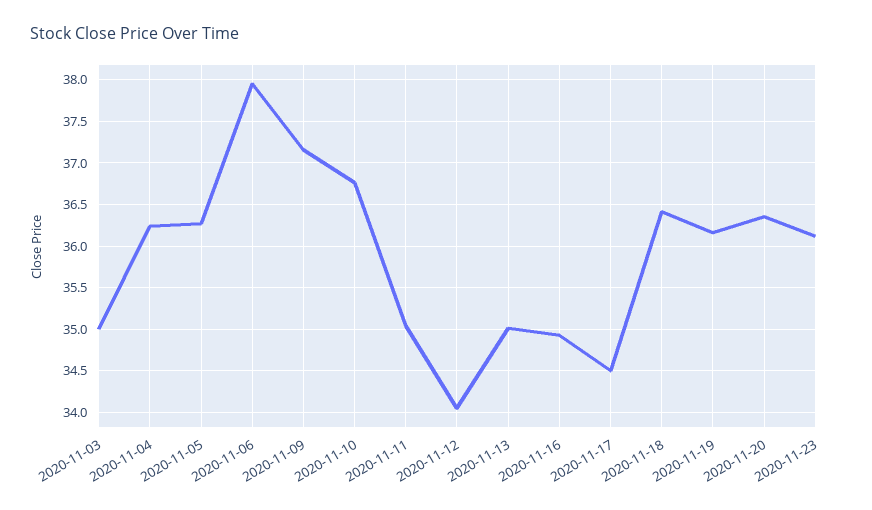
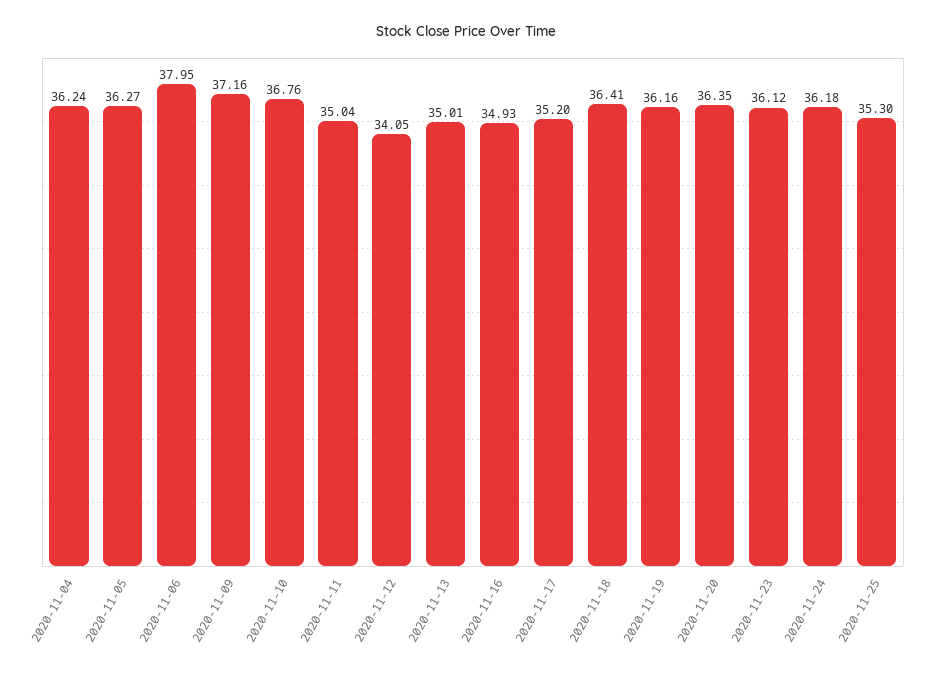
2020-11-03: 35 -> none
2020-11-17: 34.5 -> 35.2
2020-11-24: none -> 36.18
2020-11-25: none -> 35.3

